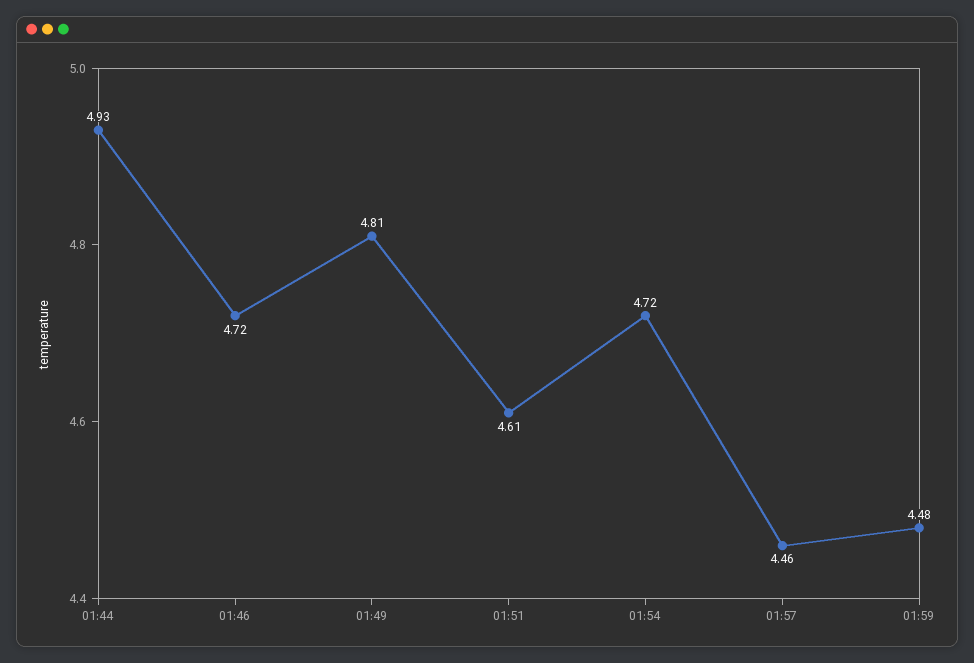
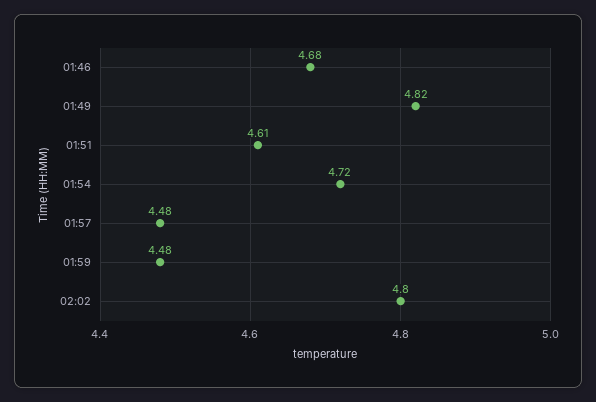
01:44: 4.93 -> none
01:46: 4.72 -> 4.68
01:49: 4.81 -> 4.82
01:57: 4.46 -> 4.48
02:02: none -> 4.8

